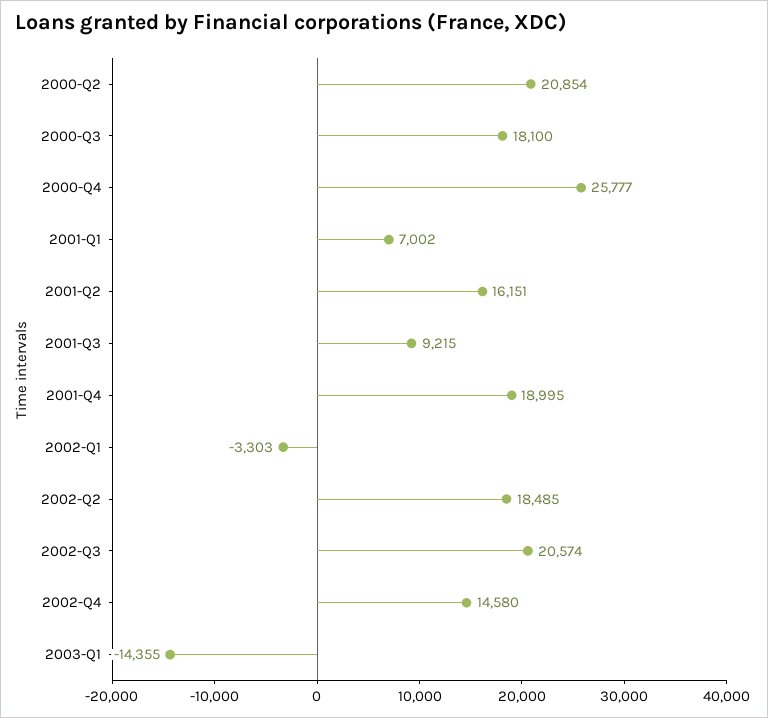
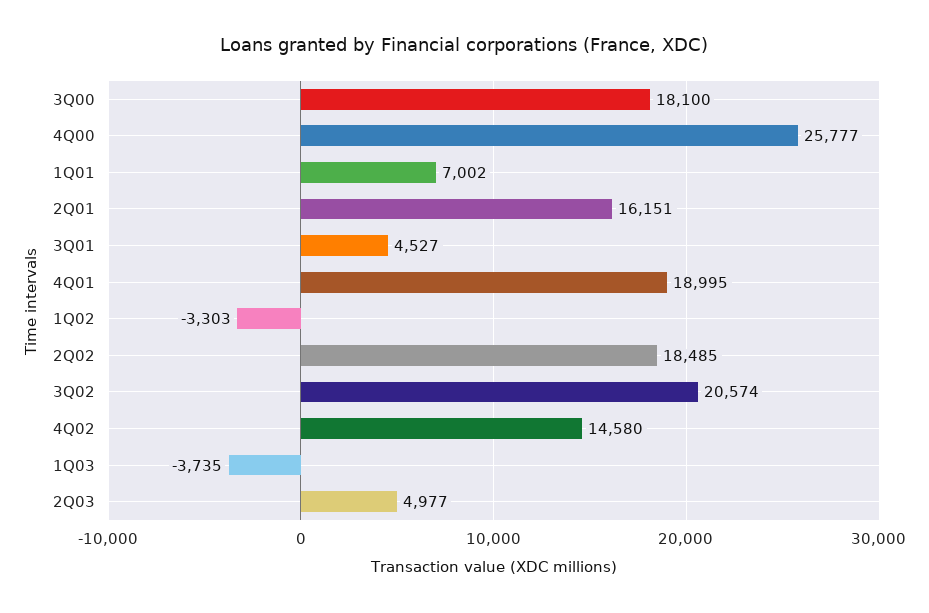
2000-Q2: 20854 -> none
2001-Q3: 9215 -> 4527
2003-Q1: -14355 -> -3735
2Q03: none -> 4977

